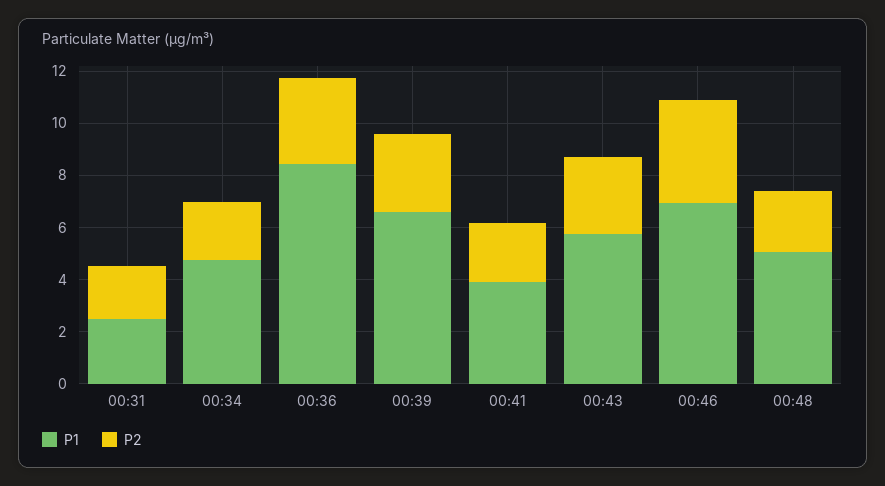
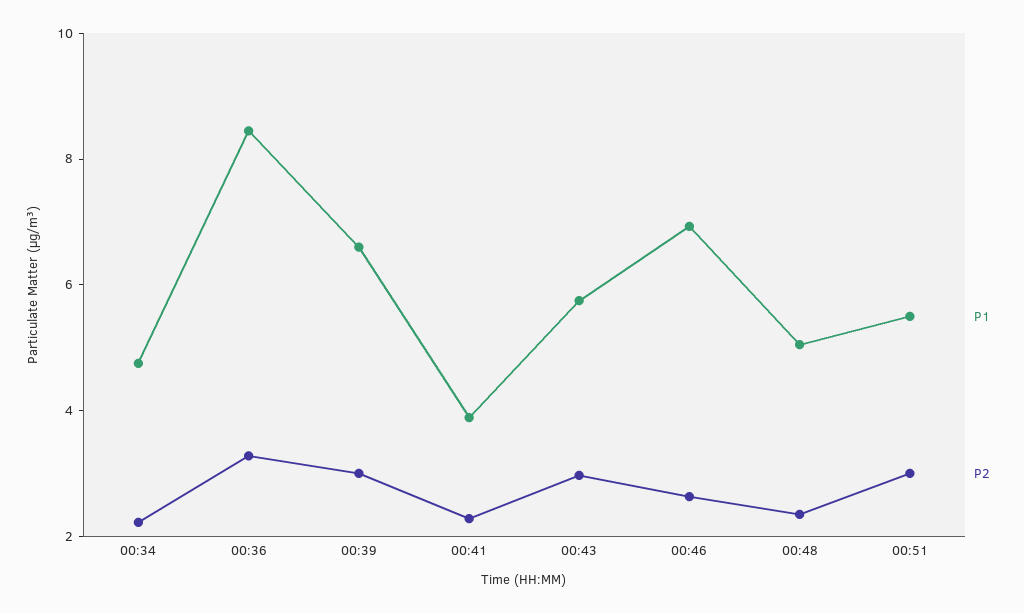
P1, 00:31: 2.5 -> none
P2, 00:31: 2 -> none
P2, 00:46: 4 -> 2.5
P1, 00:51: none -> 5.5
P2, 00:51: none -> 3

